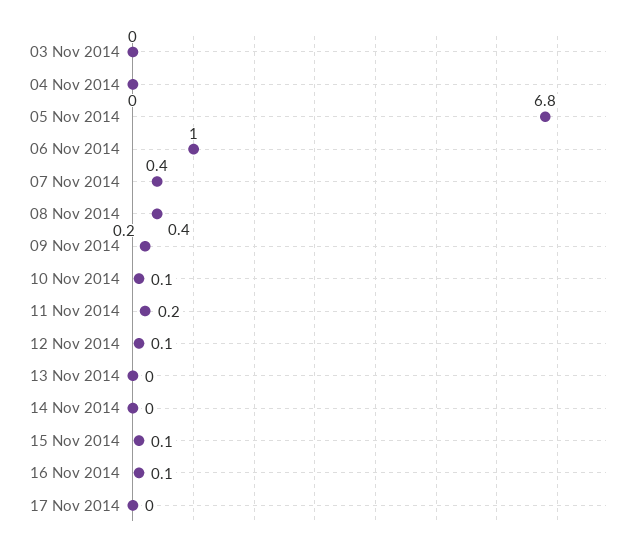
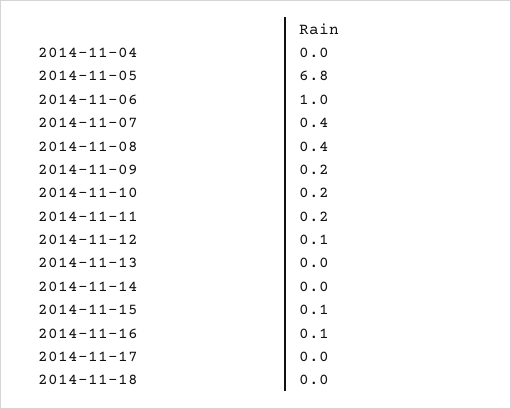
03 Nov 2014: 0 -> none
10 Nov 2014: 0.1 -> 0.2
2014-11-18: none -> 0

